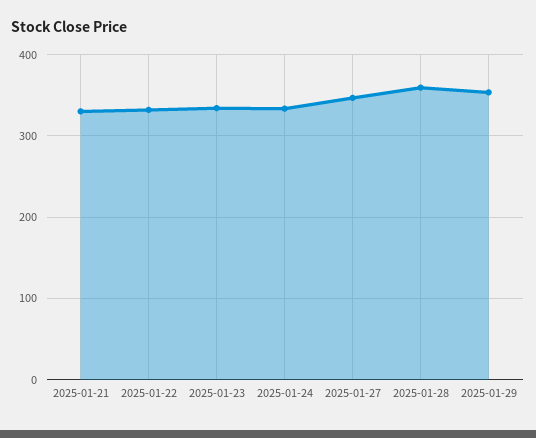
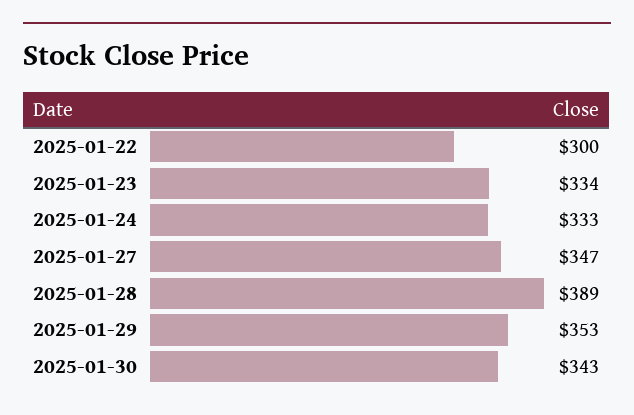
2025-01-21: 330 -> none
2025-01-22: 330 -> 300
2025-01-28: 360 -> 389
2025-01-30: none -> 343

